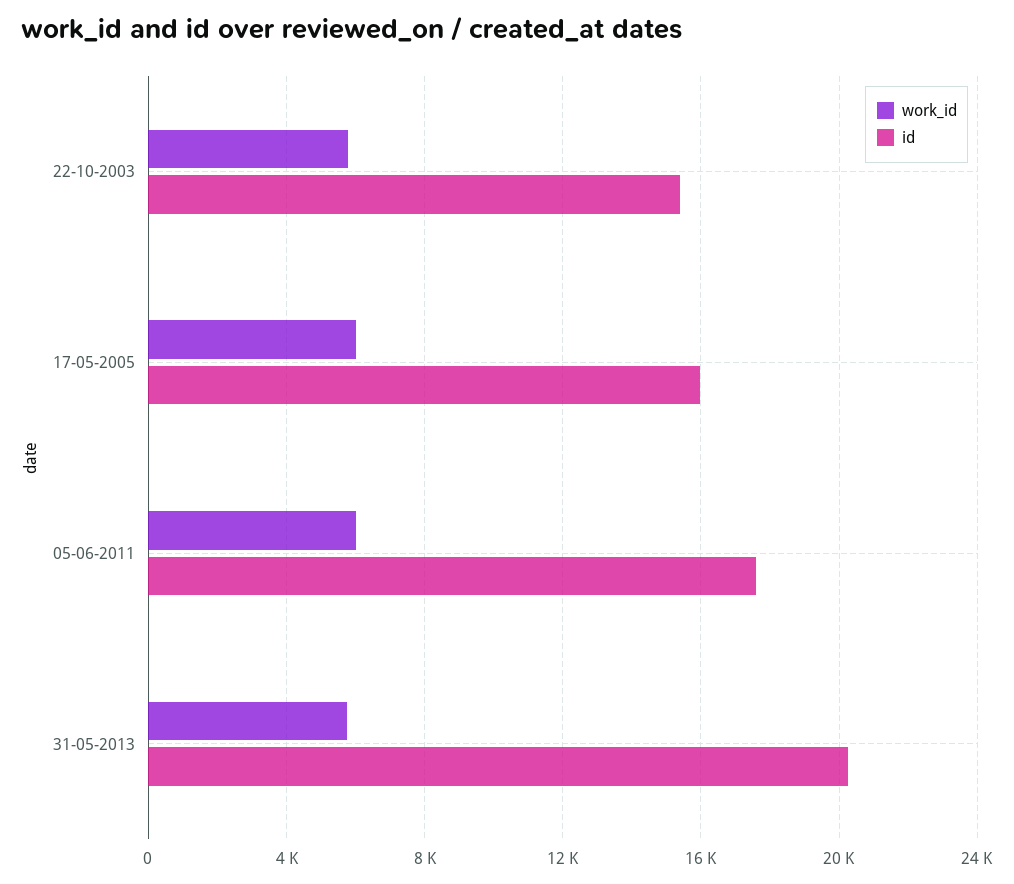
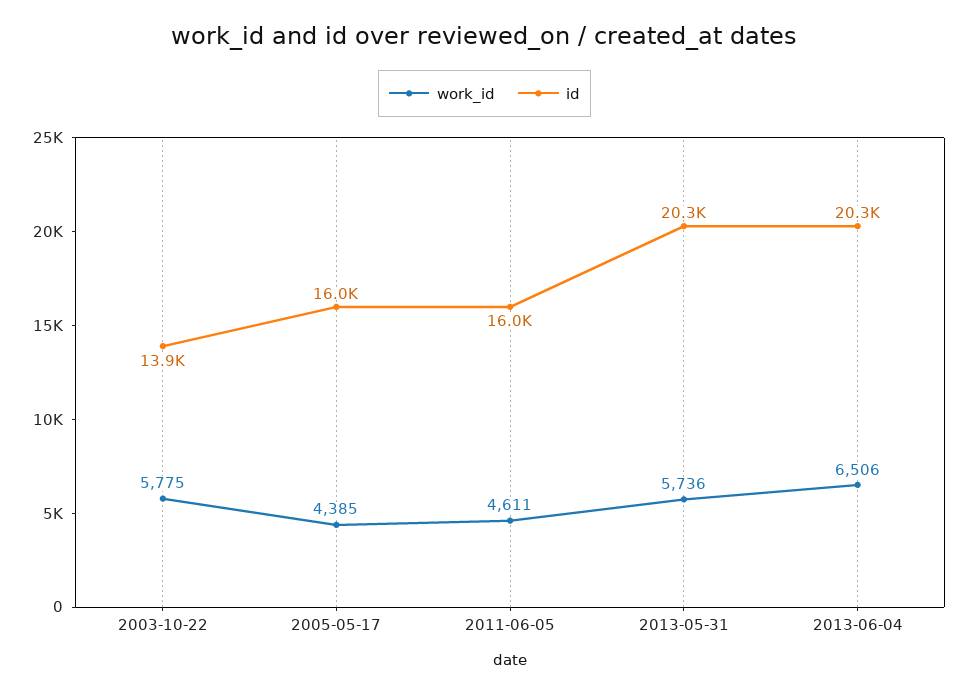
id, 22-10-2003: 15500 -> 13900
work_id, 17-05-2005: 6000 -> 4385
work_id, 05-06-2011: 6000 -> 4611
id, 05-06-2011: 17500 -> 16000
work_id, 2013-06-04: none -> 6506
id, 2013-06-04: none -> 20300

